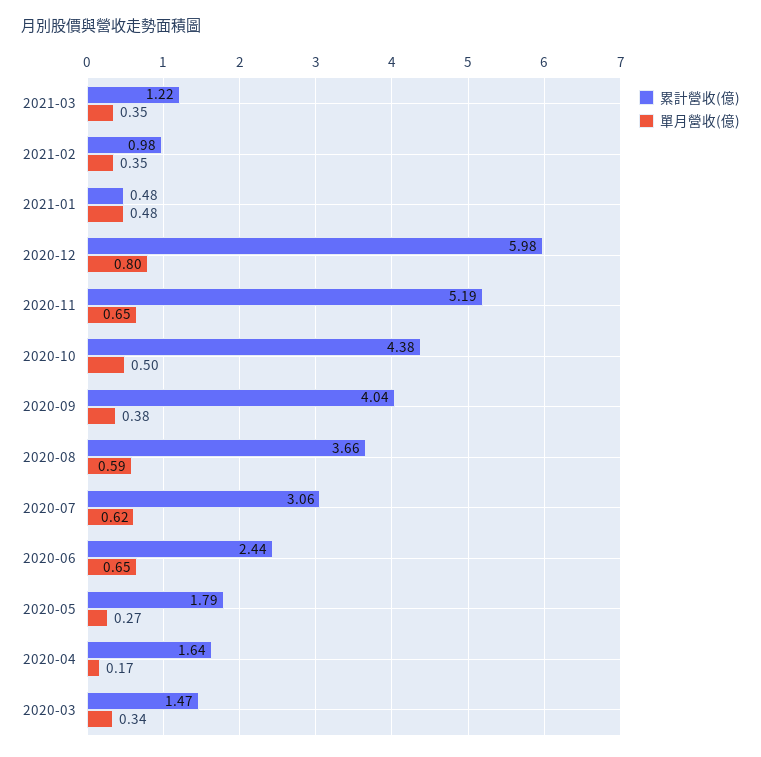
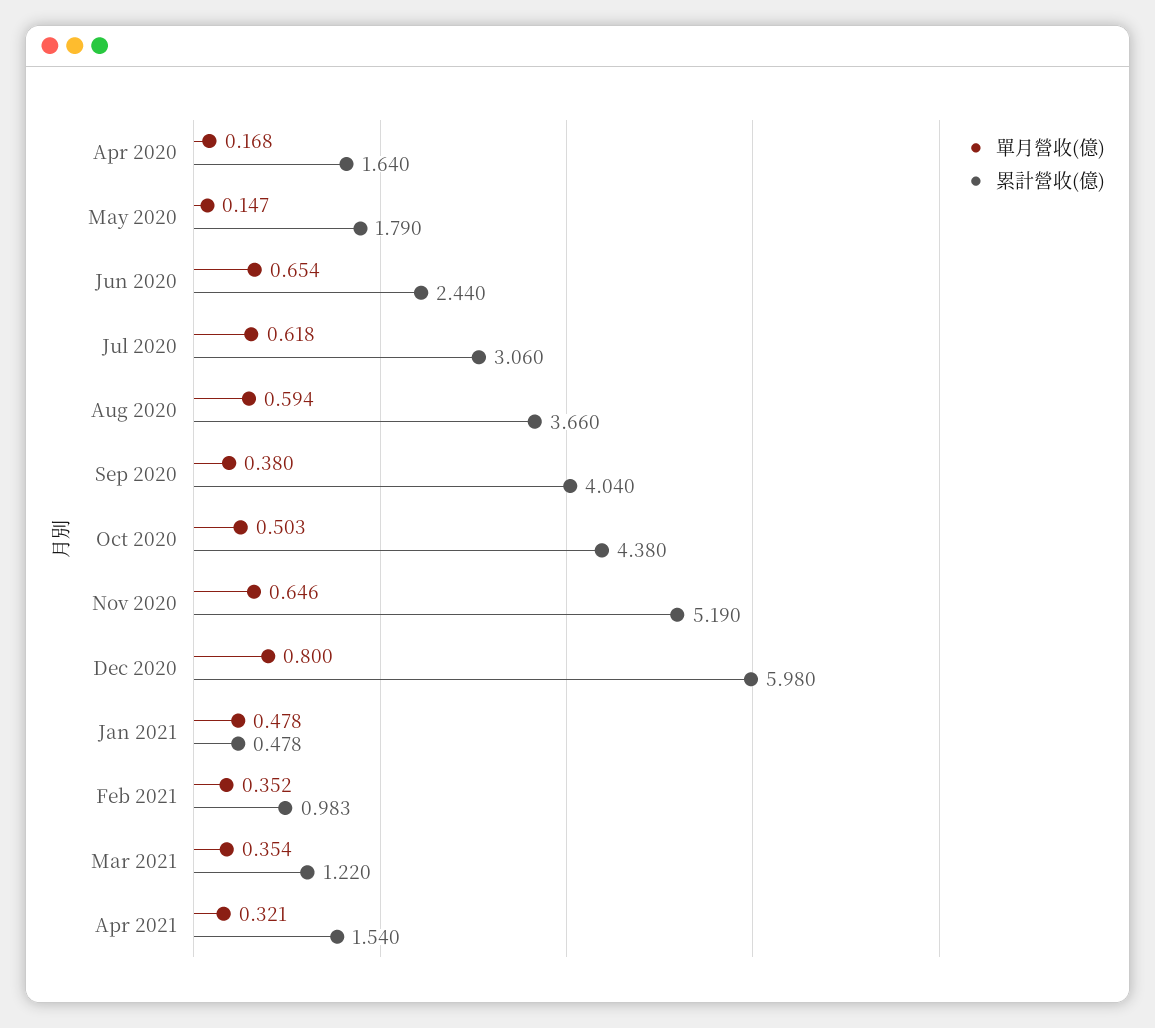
單月營收(億), 2020-05: 0.27 -> 0.147
累計營收(億), 2020-03: 1.47 -> none
單月營收(億), 2020-03: 0.34 -> none
單月營收(億), Apr 2021: none -> 0.321
累計營收(億), Apr 2021: none -> 1.54

